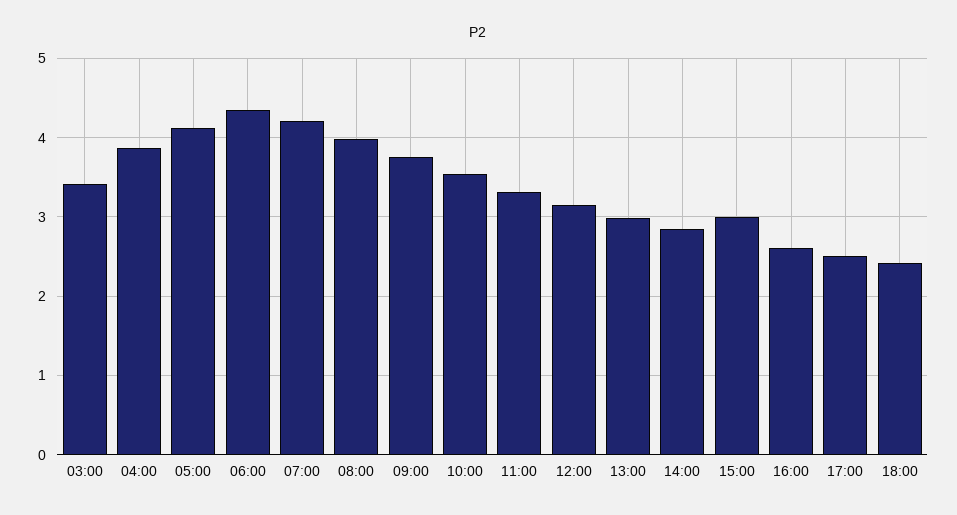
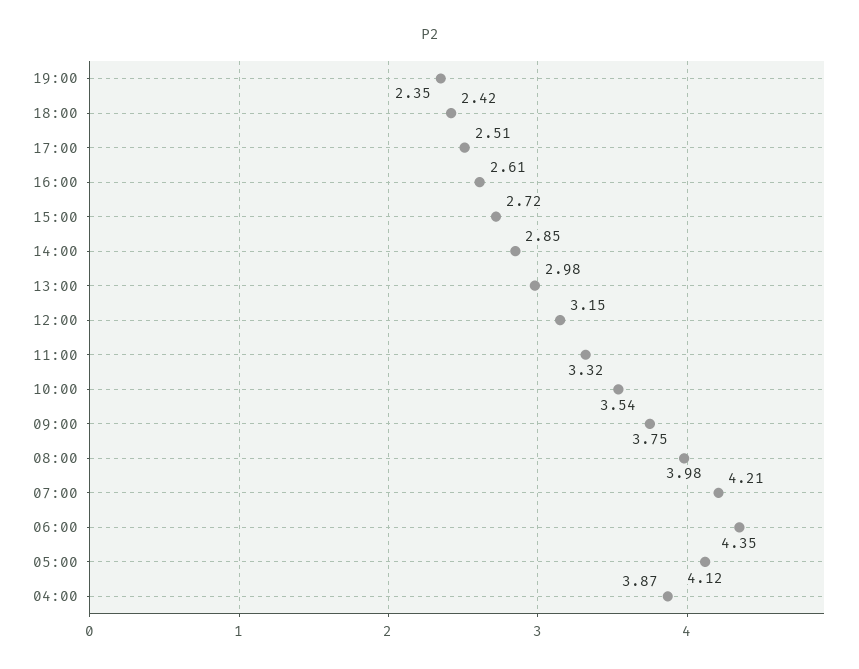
03:00: 3.4 -> none
15:00: 3 -> 2.72
19:00: none -> 2.35

